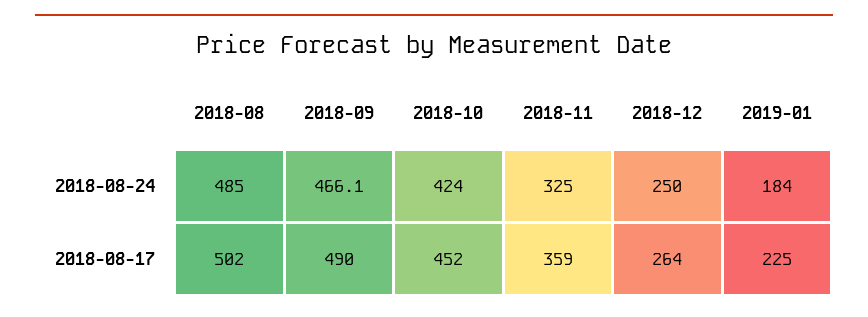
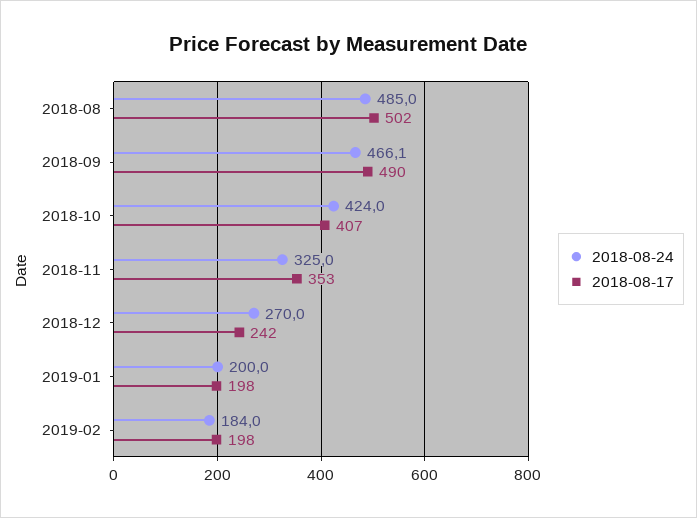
2018-08-24, 2018-12: 250 -> 270
2018-08-24, 2019-01: 184 -> 200
2018-08-17, 2018-10: 452 -> 407
2018-08-17, 2018-11: 359 -> 353
2018-08-17, 2018-12: 264 -> 242
2018-08-17, 2019-01: 225 -> 198
2018-08-24, 2019-02: none -> 184
2018-08-17, 2019-02: none -> 198

